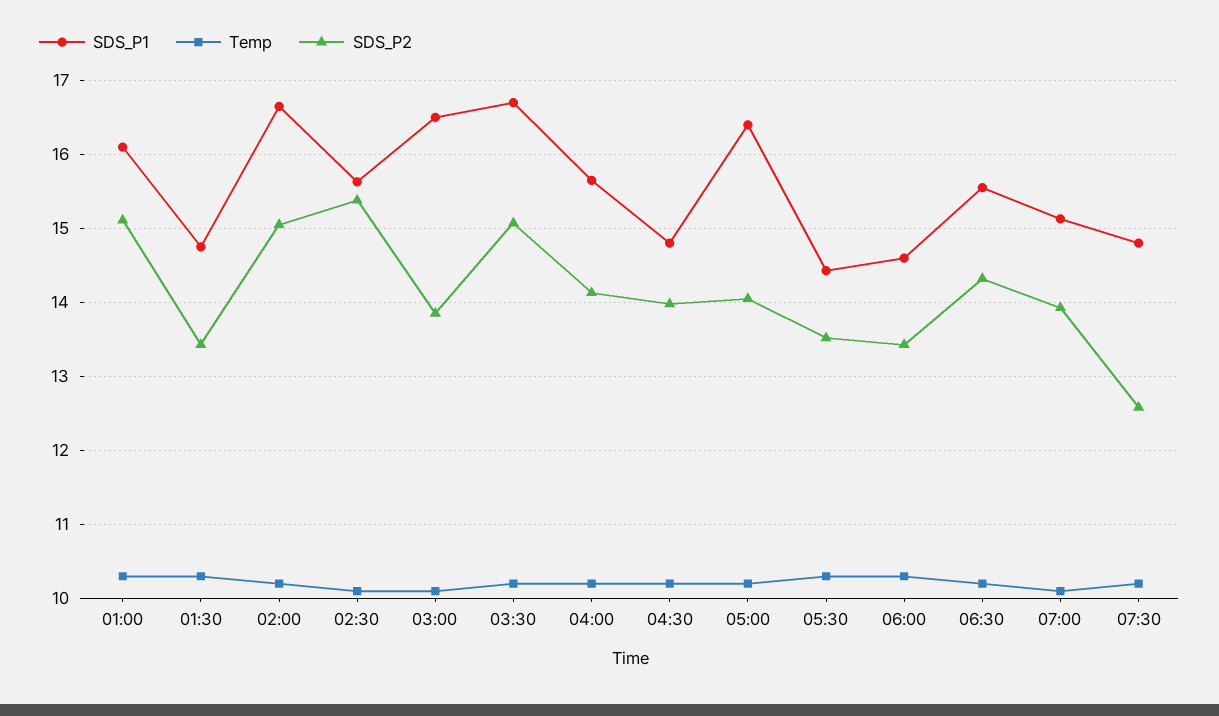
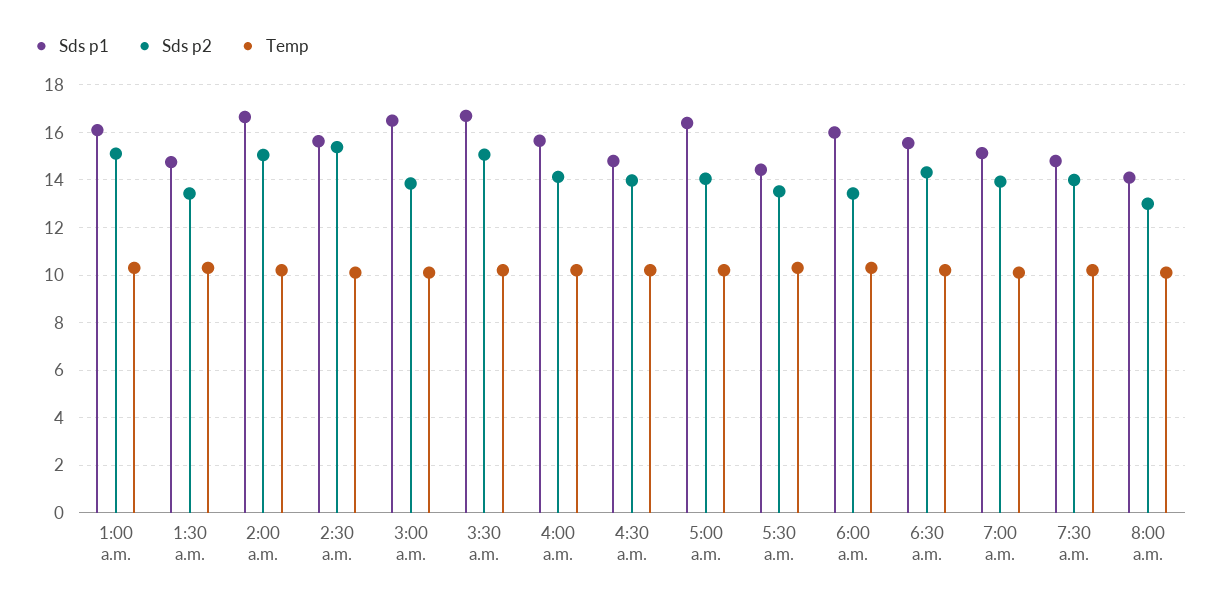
SDS_P1, 06:00: 14.6 -> 16
SDS_P2, 07:30: 12.6 -> 14
SDS_P1, 8:00 a.m.: none -> 14
SDS_P2, 8:00 a.m.: none -> 13
Temp, 8:00 a.m.: none -> 10

